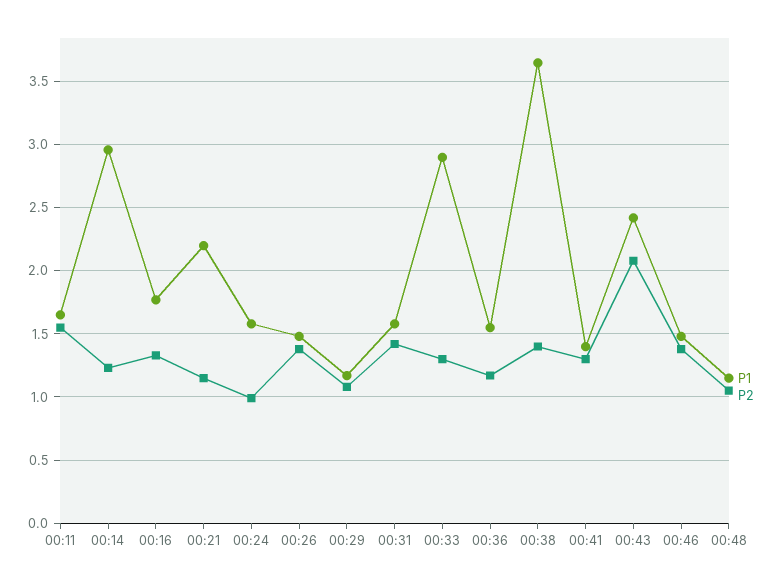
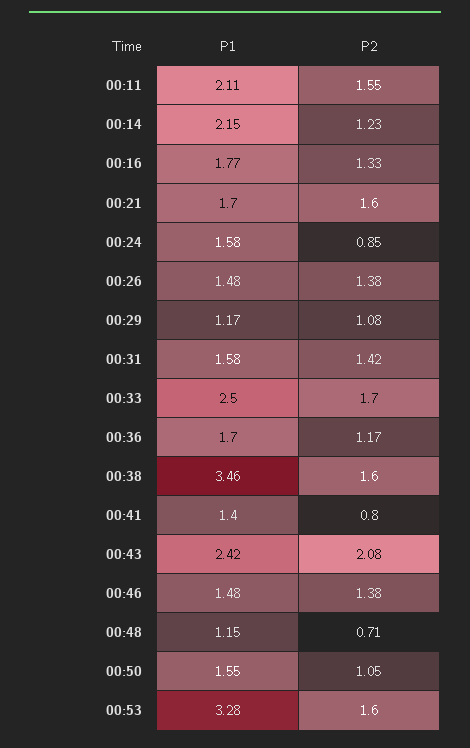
P1, 00:11: 1.65 -> 2.11
P1, 00:14: 2.95 -> 2.15
P1, 00:21: 2.2 -> 1.7
P2, 00:21: 1.15 -> 1.6
P2, 00:24: 1 -> 0.85
P1, 00:33: 2.9 -> 2.5
P2, 00:33: 1.3 -> 1.7
P1, 00:36: 1.55 -> 1.7
P1, 00:38: 3.65 -> 3.46
P2, 00:38: 1.4 -> 1.6
P2, 00:41: 1.3 -> 0.8
P2, 00:48: 1.05 -> 0.71
P1, 00:50: none -> 1.55
P2, 00:50: none -> 1.05
P1, 00:53: none -> 3.28
P2, 00:53: none -> 1.6

